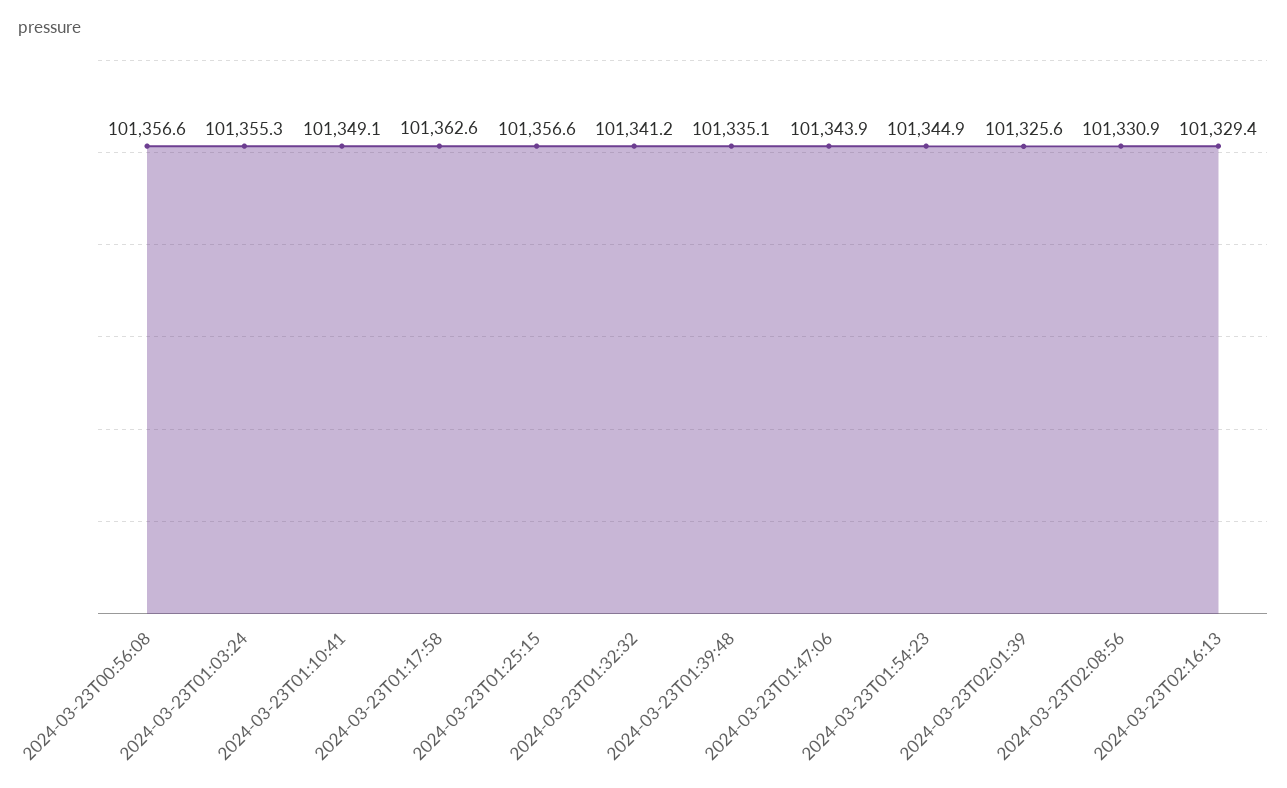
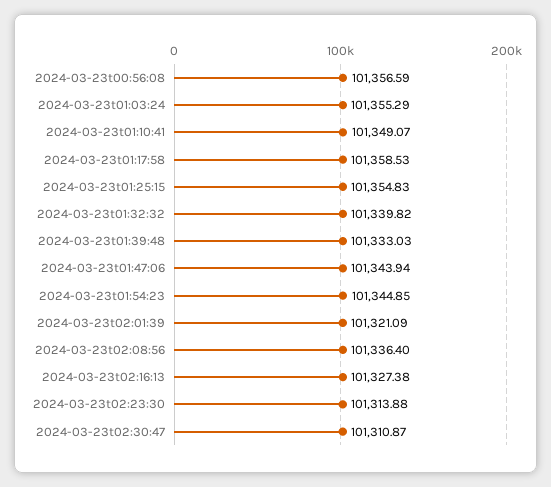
2024-03-23T01:17:58: 101362.6 -> 101358.53
2024-03-23T01:25:15: 101356.6 -> 101354.83
2024-03-23T01:32:32: 101341.2 -> 101339.82
2024-03-23T01:39:48: 101335.1 -> 101333.03
2024-03-23T02:01:39: 101325.6 -> 101321.09
2024-03-23T02:08:56: 101330.9 -> 101336.4
2024-03-23T02:16:13: 101329.4 -> 101327.38
2024-03-23t02:23:30: none -> 101313.88
2024-03-23t02:30:47: none -> 101310.87

